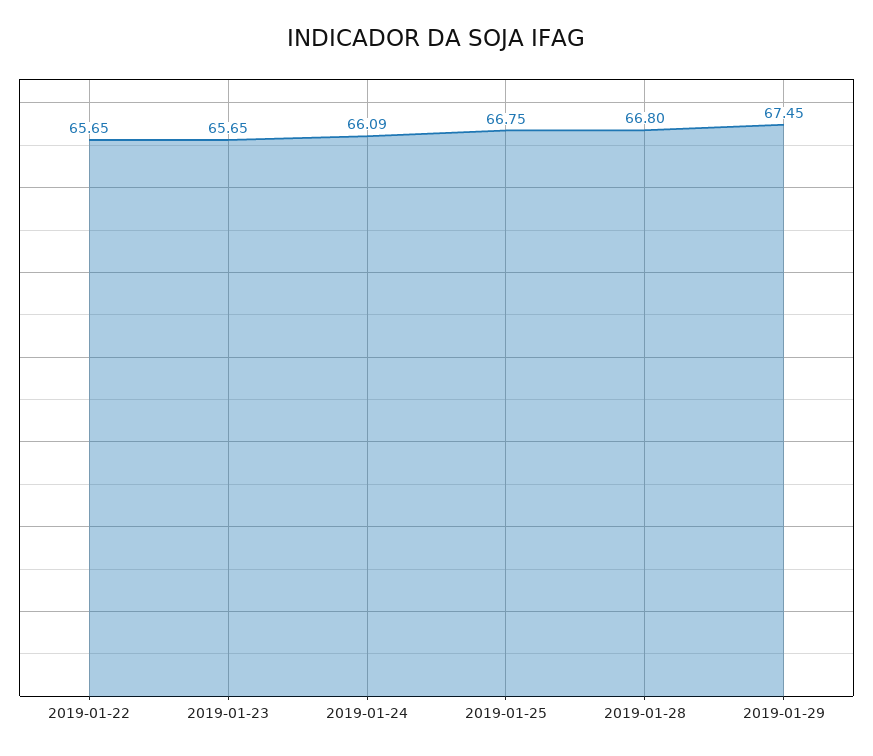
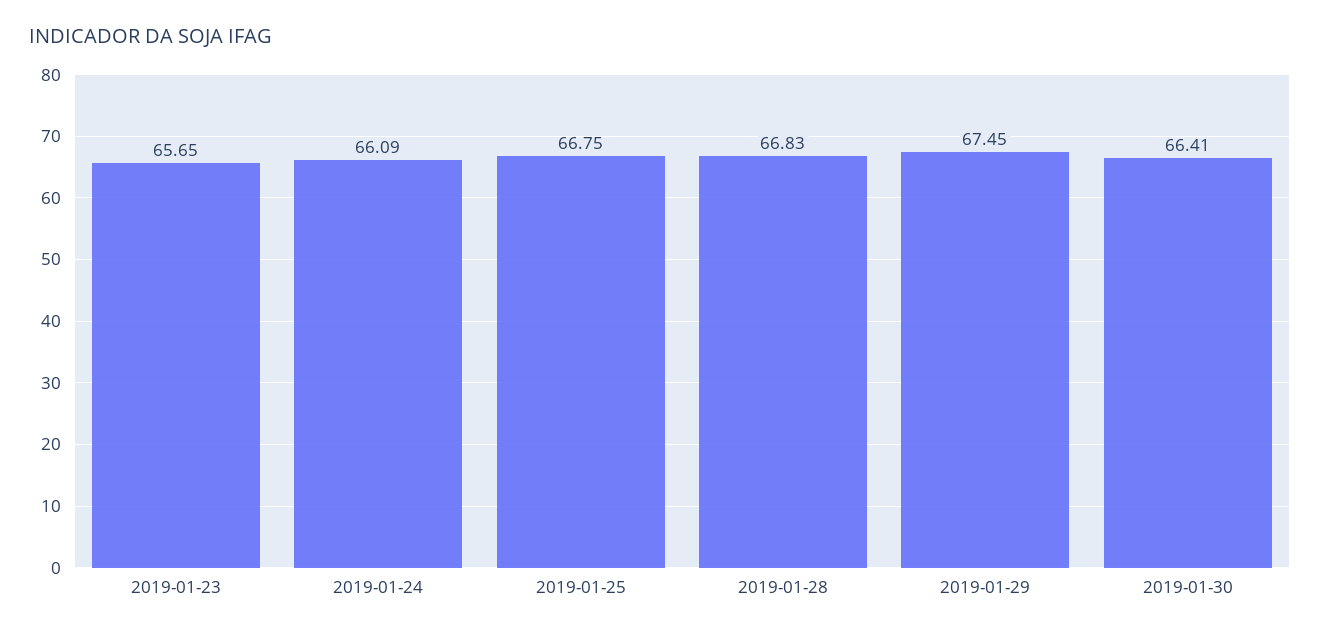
2019-01-22: 65.65 -> none
2019-01-28: 66.8 -> 66.83
2019-01-30: none -> 66.41

